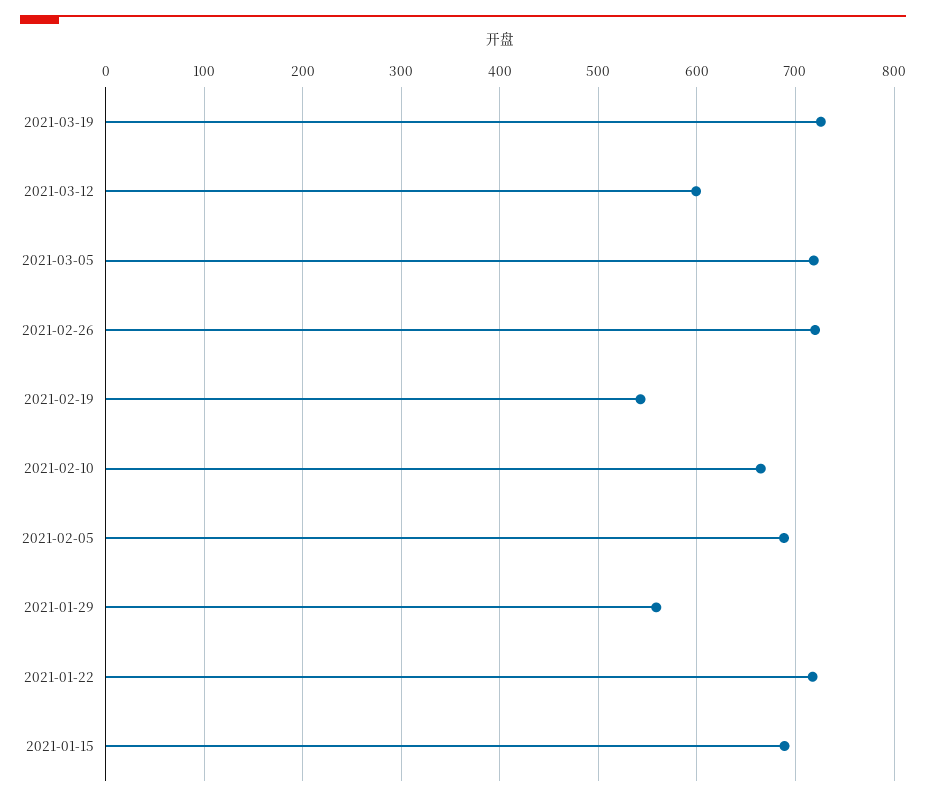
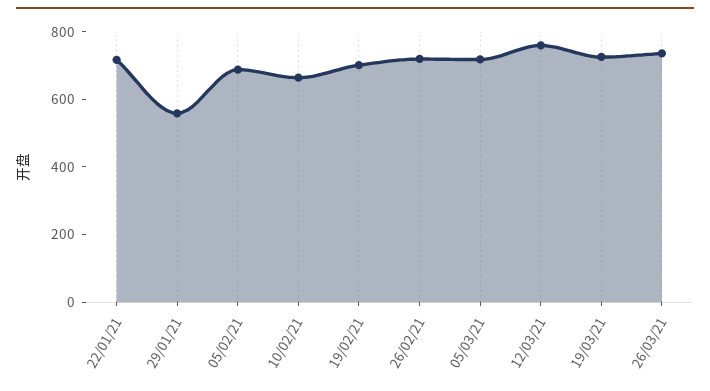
2021-03-12: 600 -> 750
2021-02-19: 540 -> 700
2021-01-15: 690 -> none
26/03/21: none -> 750

